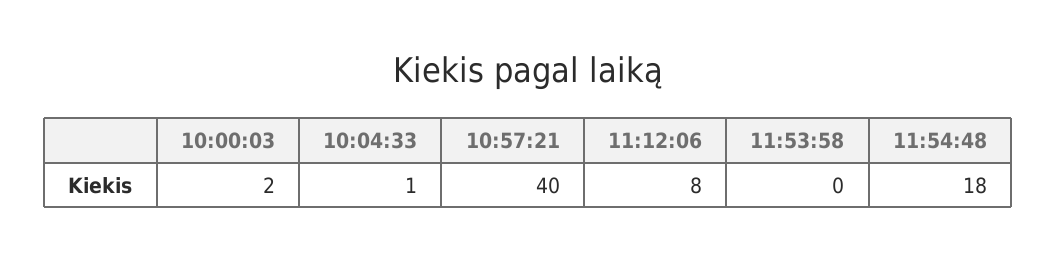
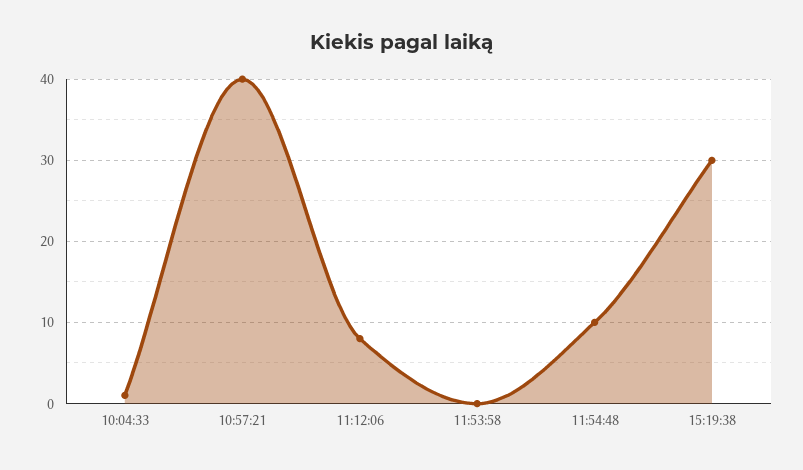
10:00:03: 2 -> none
11:54:48: 18 -> 10
15:19:38: none -> 30

